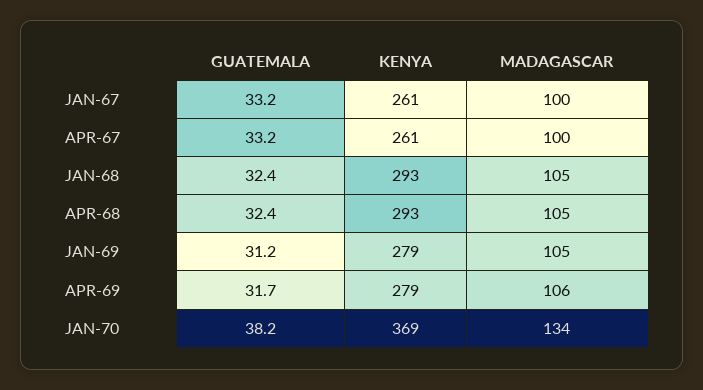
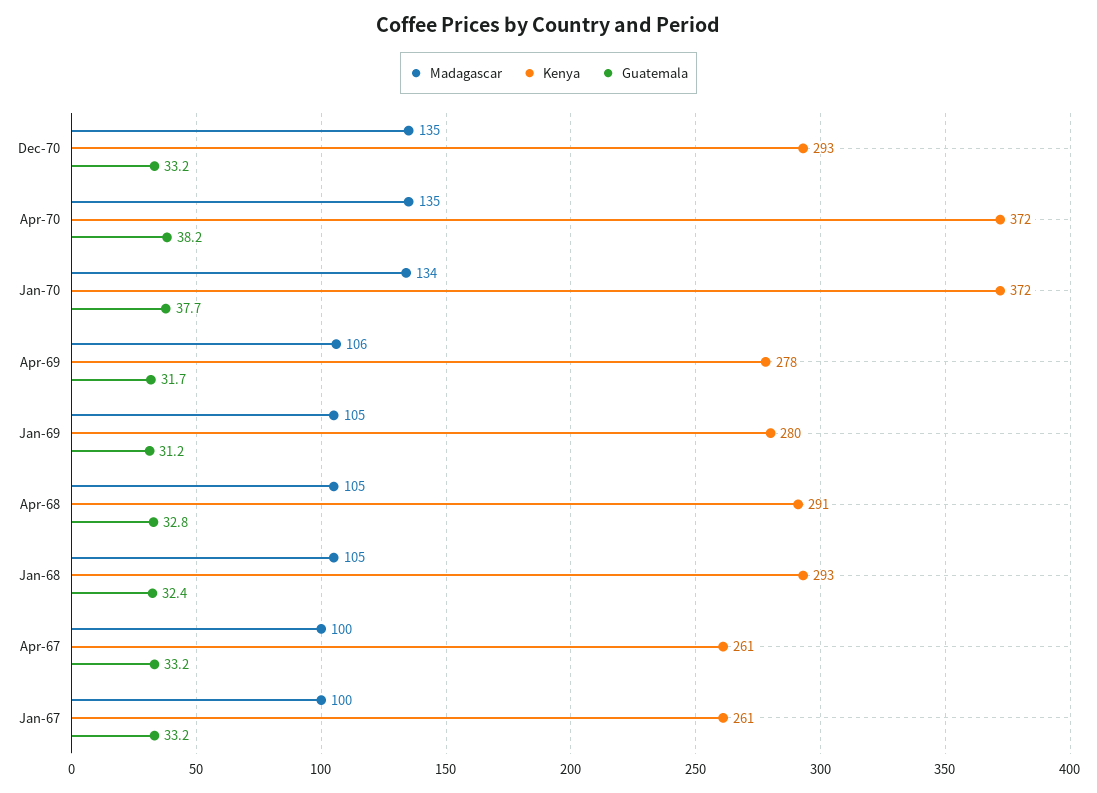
GUATEMALA, APR-68: 32.4 -> 32.8
KENYA, APR-68: 293 -> 291
KENYA, JAN-69: 279 -> 280
KENYA, APR-69: 279 -> 278
GUATEMALA, JAN-70: 38.2 -> 37.7
KENYA, JAN-70: 369 -> 372
MADAGASCAR, Dec-70: none -> 135
KENYA, Dec-70: none -> 293
GUATEMALA, Dec-70: none -> 33.2
MADAGASCAR, Apr-70: none -> 135
KENYA, Apr-70: none -> 372
GUATEMALA, Apr-70: none -> 38.2

